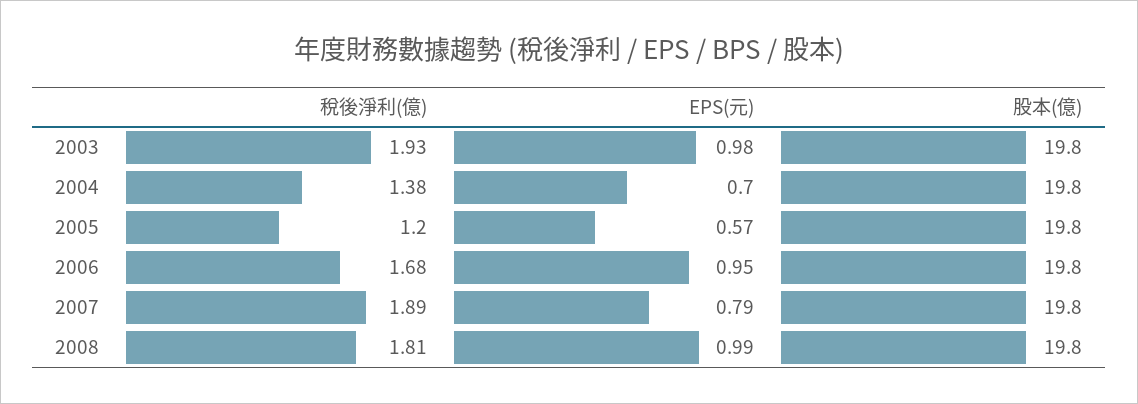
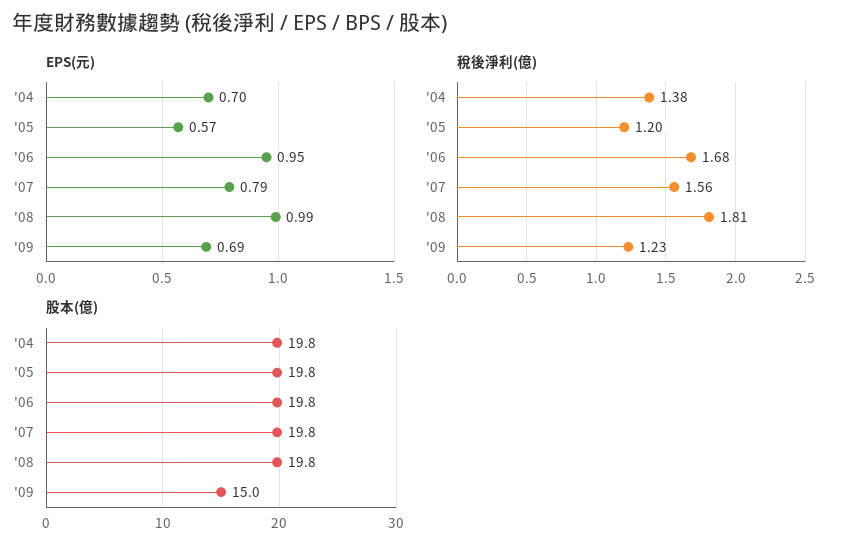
稅後淨利(億), 2003: 1.93 -> none
EPS(元), 2003: 0.98 -> none
股本(億), 2003: 19.8 -> none
稅後淨利(億), 2007: 1.89 -> 1.56
EPS(元), '09: none -> 0.69
稅後淨利(億), '09: none -> 1.23
股本(億), '09: none -> 15

